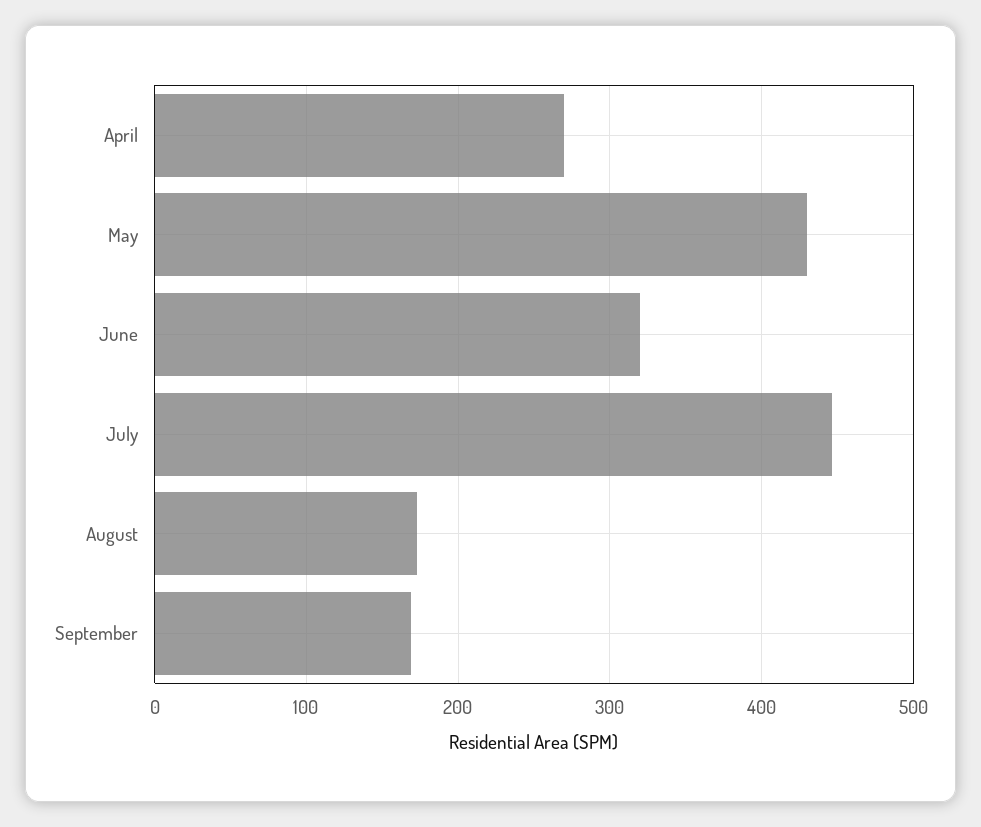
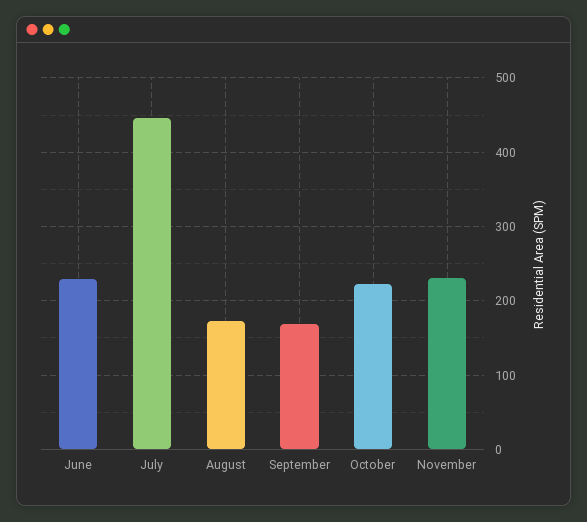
April: 270 -> none
May: 430 -> none
June: 320 -> 230
October: none -> 220
November: none -> 230

